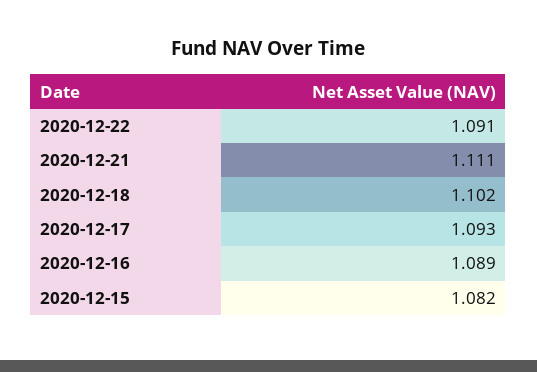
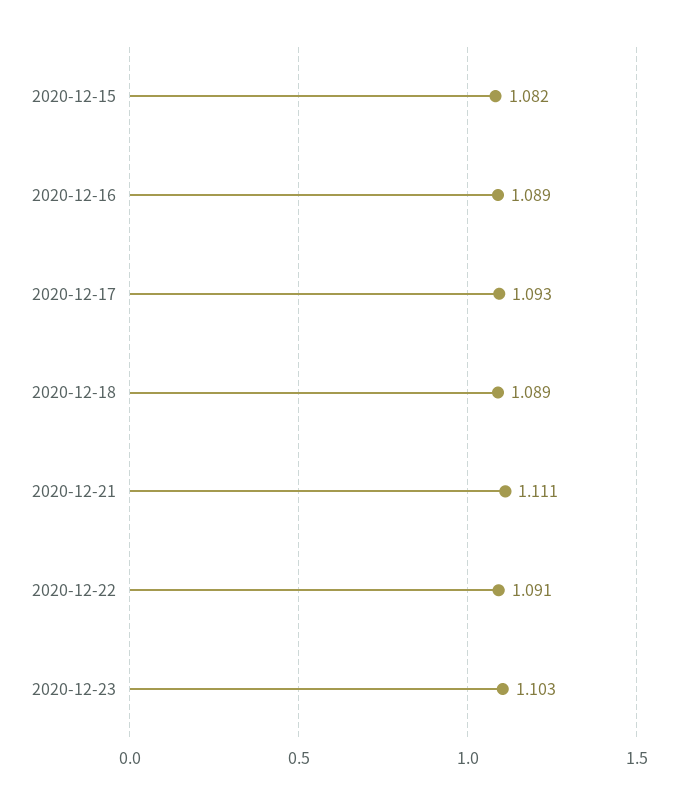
2020-12-18: 1.102 -> 1.089
2020-12-23: none -> 1.103

